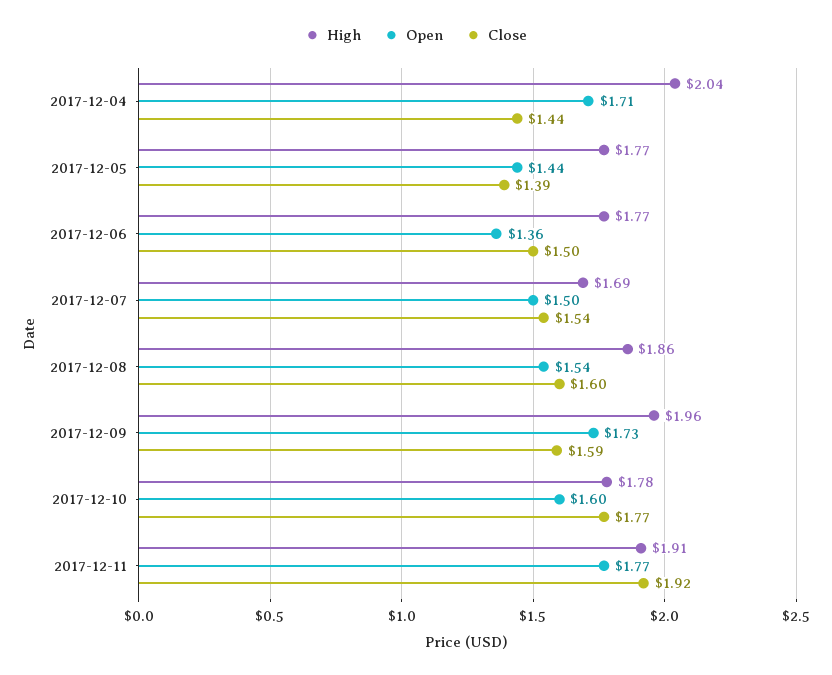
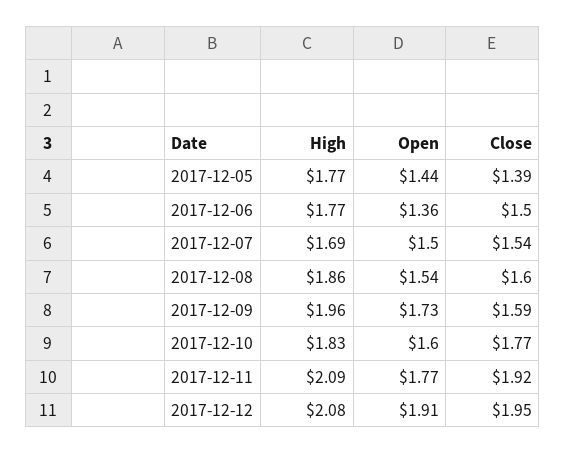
High, 2017-12-04: 2.04 -> none
Open, 2017-12-04: 1.71 -> none
Close, 2017-12-04: 1.44 -> none
High, 2017-12-10: 1.78 -> 1.83
High, 2017-12-11: 1.91 -> 2.09
High, 2017-12-12: none -> 2.08
Open, 2017-12-12: none -> 1.91
Close, 2017-12-12: none -> 1.95

